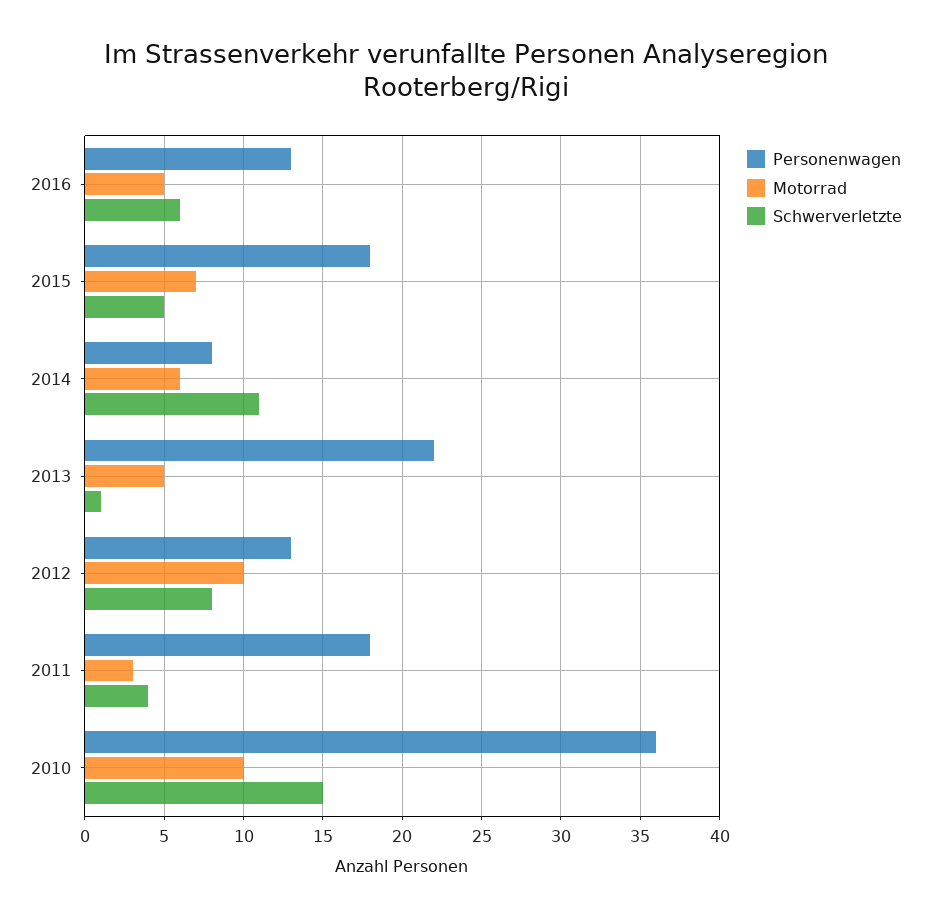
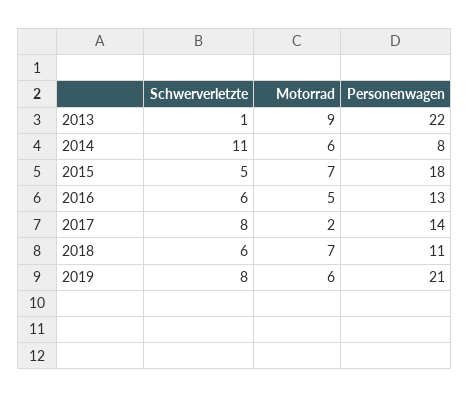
Motorrad, 2013: 5 -> 9
Personenwagen, 2012: 13 -> none
Motorrad, 2012: 10 -> none
Schwerverletzte, 2012: 8 -> none
Personenwagen, 2011: 18 -> none
Motorrad, 2011: 3 -> none
Schwerverletzte, 2011: 4 -> none
Personenwagen, 2010: 36 -> none
Motorrad, 2010: 10 -> none
Schwerverletzte, 2010: 15 -> none
Schwerverletzte, 2017: none -> 8
Motorrad, 2017: none -> 2
Personenwagen, 2017: none -> 14
Schwerverletzte, 2018: none -> 6
Motorrad, 2018: none -> 7
Personenwagen, 2018: none -> 11
Schwerverletzte, 2019: none -> 8
Motorrad, 2019: none -> 6
Personenwagen, 2019: none -> 21

